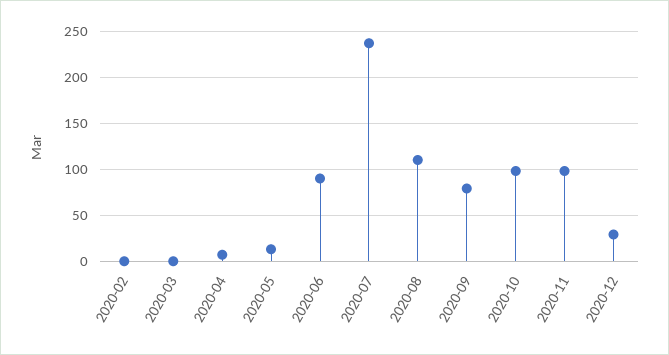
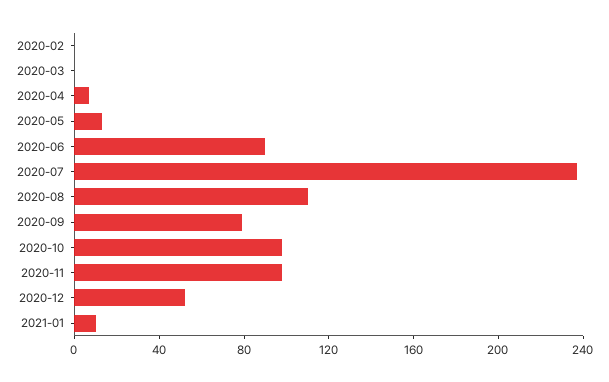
2020-12: 30 -> 50
2021-01: none -> 10

